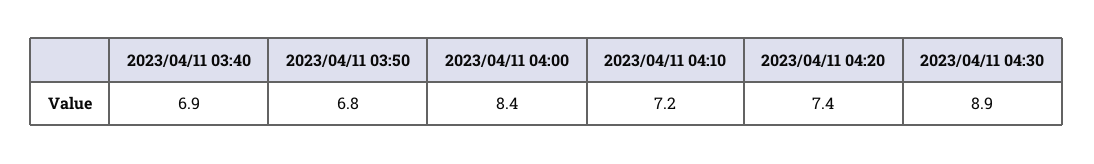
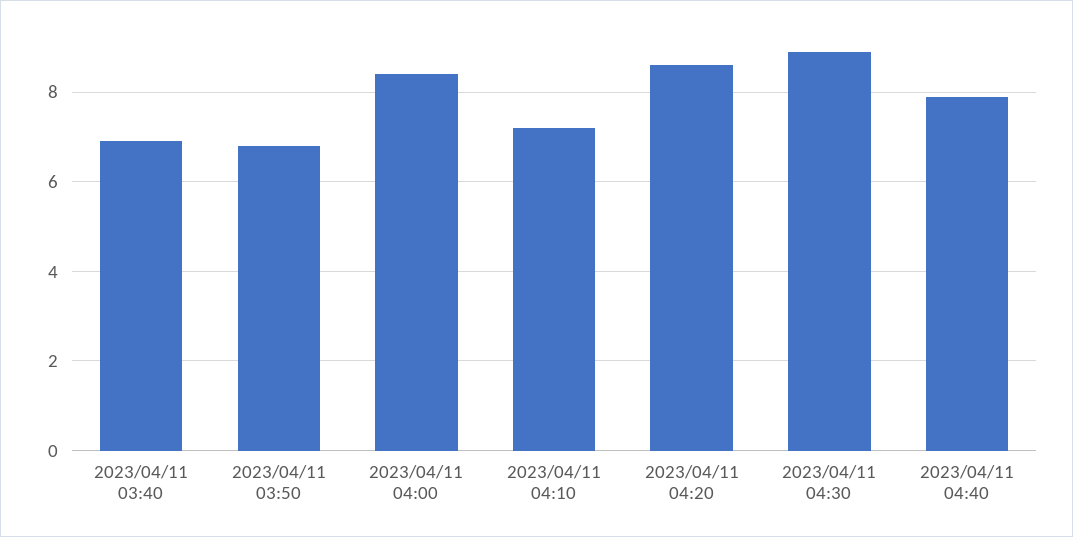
2023/04/11 04:20: 7.4 -> 8.5
2023/04/11 04:40: none -> 8

